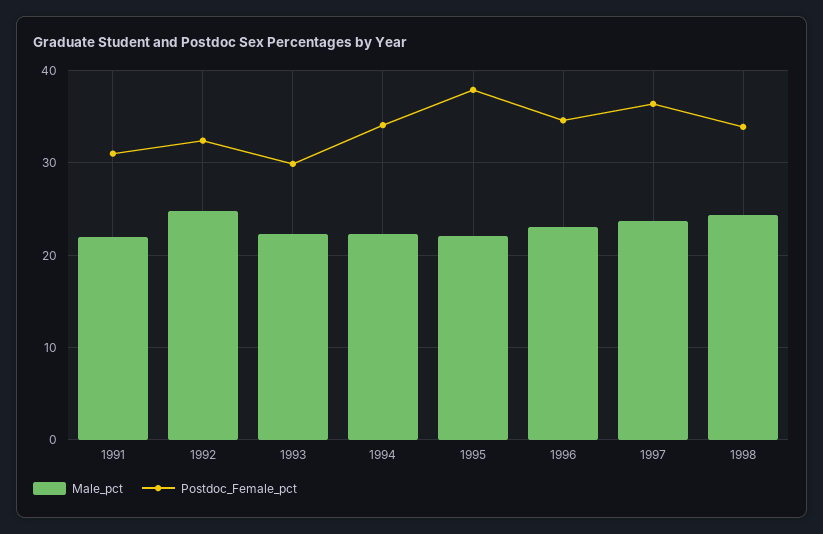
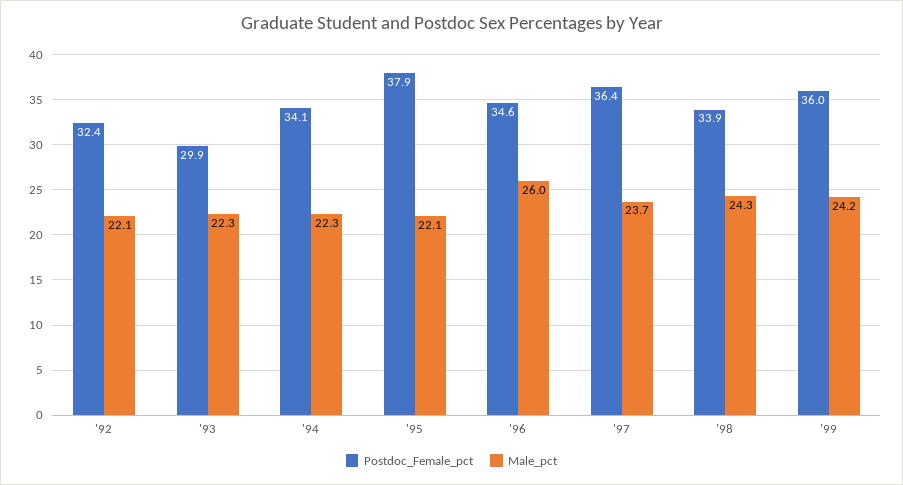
Male_pct, 1991: 22 -> none
Postdoc_Female_pct, 1991: 31 -> none
Male_pct, 1992: 25 -> 22.1
Male_pct, 1996: 23 -> 26
Postdoc_Female_pct, '99: none -> 36
Male_pct, '99: none -> 24.2

